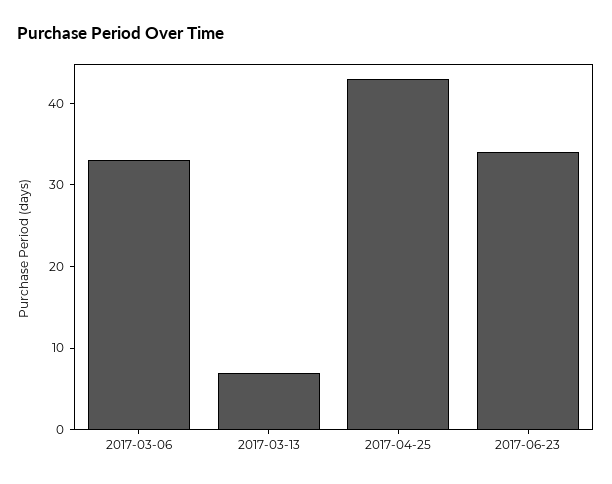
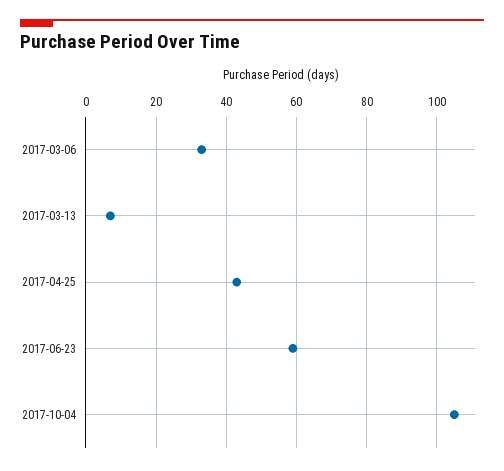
2017-06-23: 34 -> 60
2017-10-04: none -> 105

